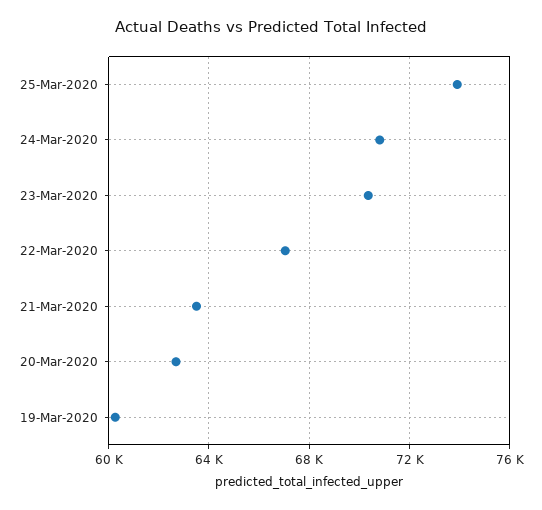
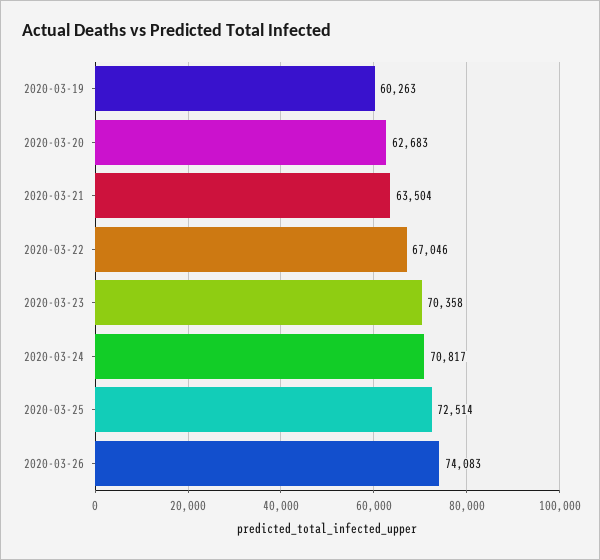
25-Mar-2020: 74000 -> 72514
2020-03-26: none -> 74083

